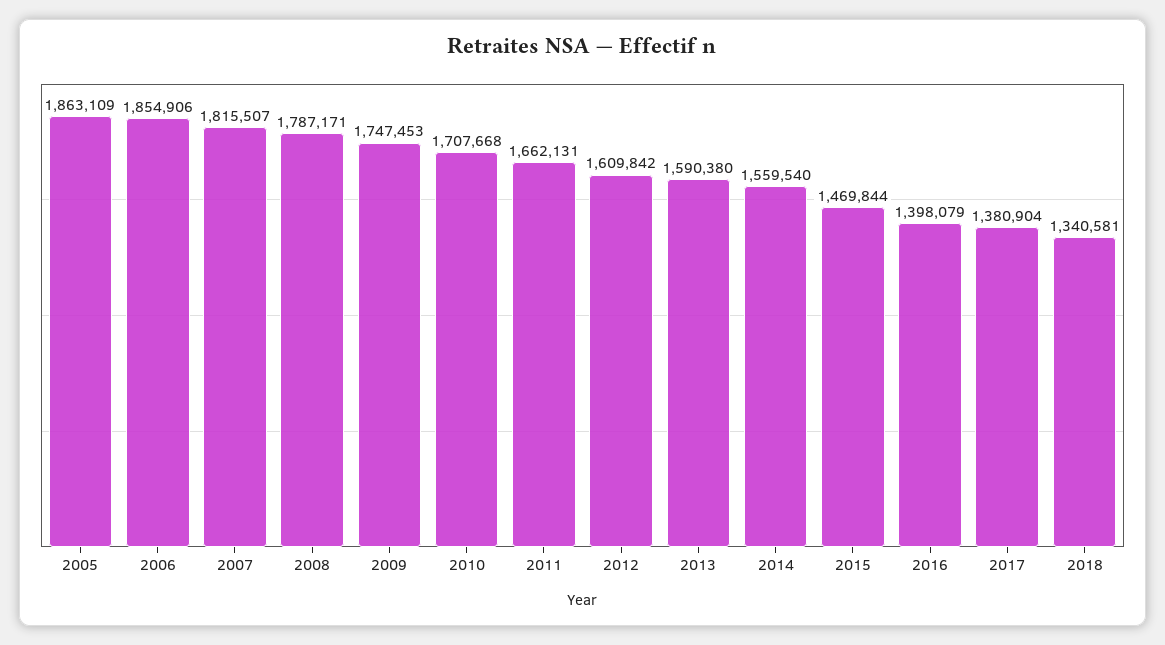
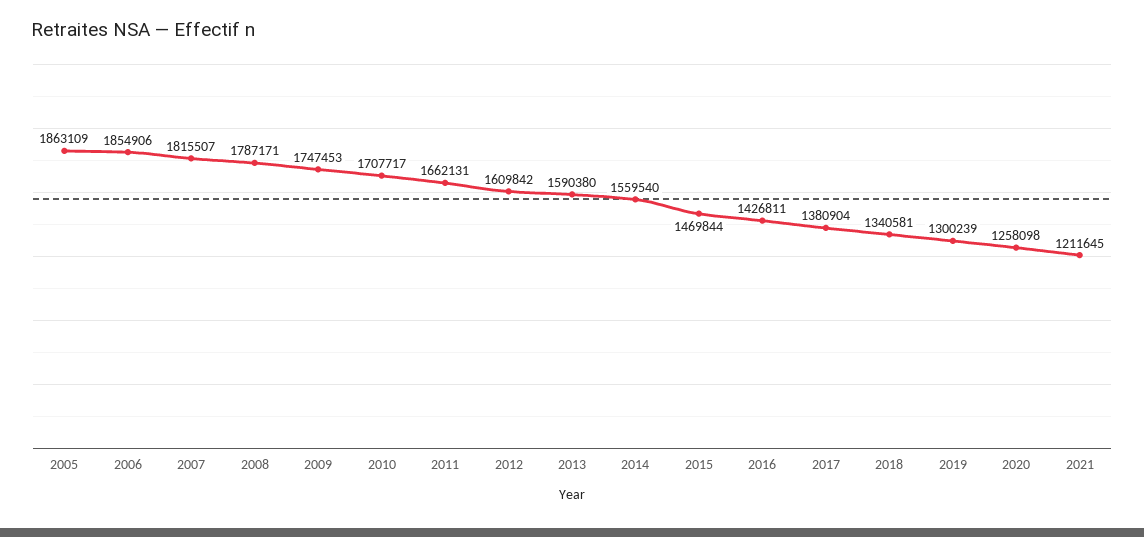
2010: 1707668 -> 1707717
2016: 1398079 -> 1426811
2019: none -> 1300239
2020: none -> 1258098
2021: none -> 1211645

